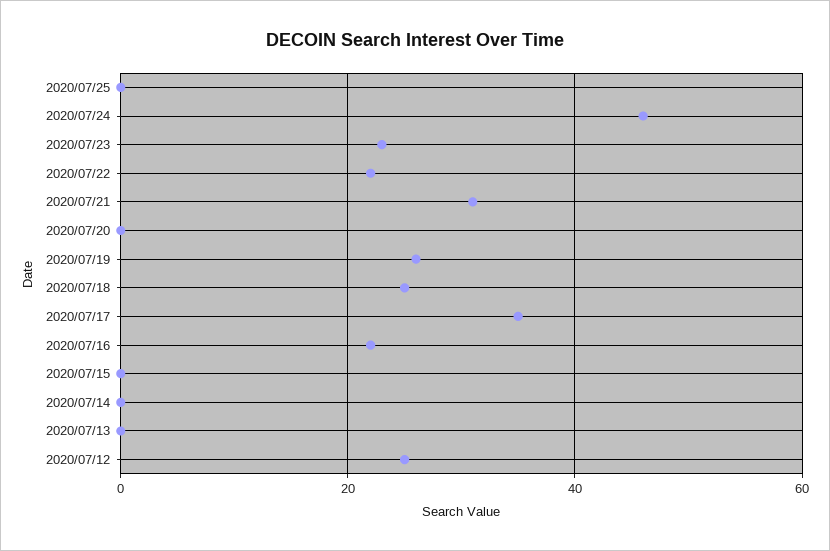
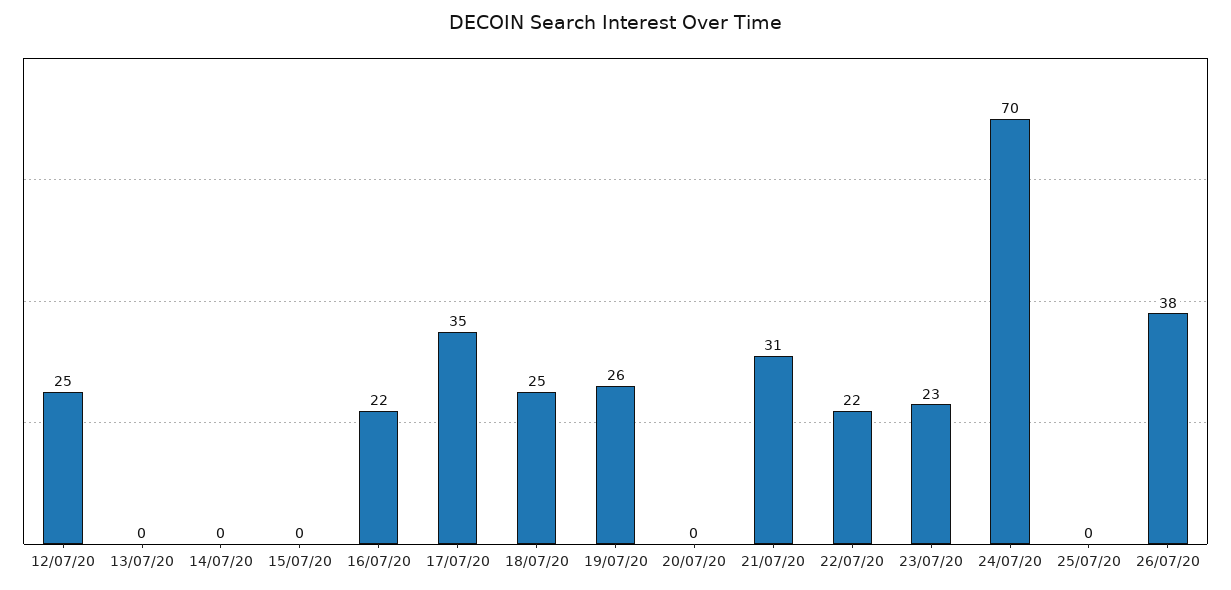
2020/07/24: 45 -> 70
26/07/20: none -> 38

